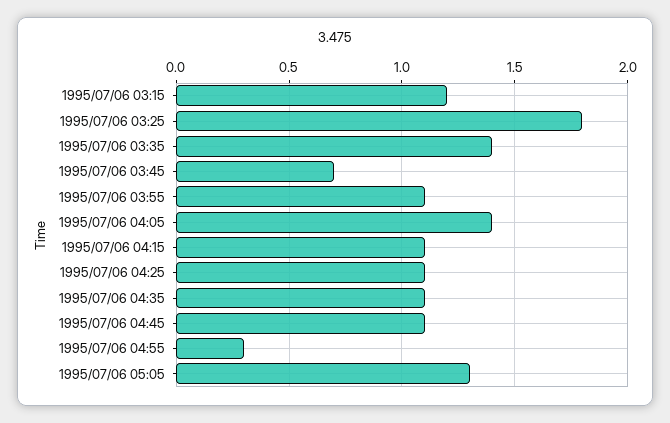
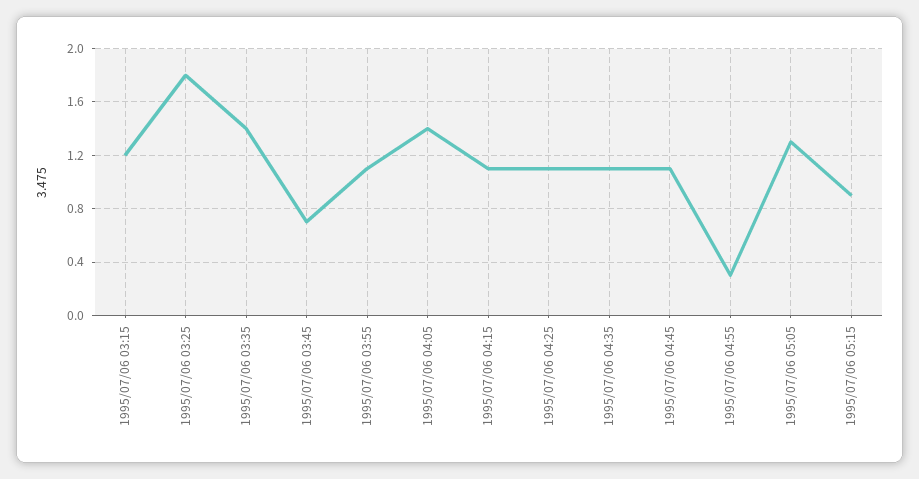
1995/07/06 05:15: none -> 0.9

